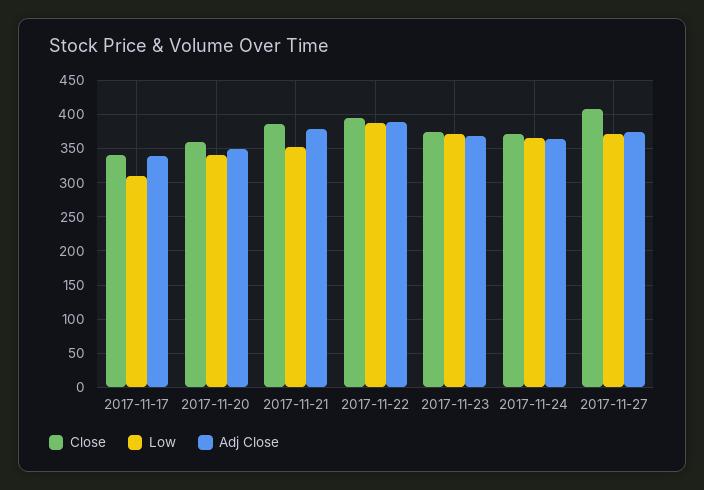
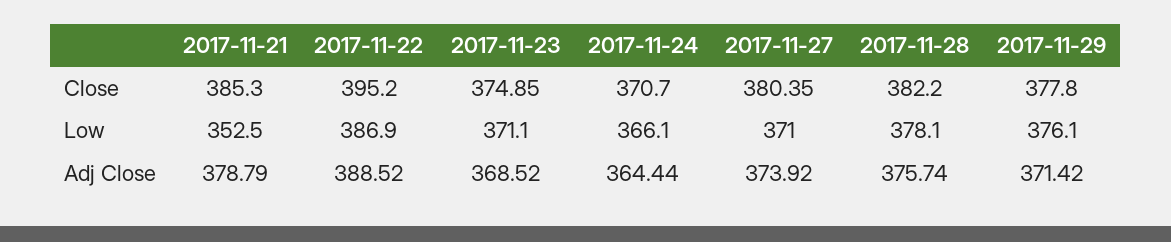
Close, 2017-11-17: 340 -> none
Low, 2017-11-17: 310 -> none
Adj Close, 2017-11-17: 340 -> none
Close, 2017-11-20: 360 -> none
Low, 2017-11-20: 340 -> none
Adj Close, 2017-11-20: 350 -> none
Close, 2017-11-27: 410 -> 380.35
Close, 2017-11-28: none -> 382.2
Close, 2017-11-29: none -> 377.8
Low, 2017-11-28: none -> 378.1
Low, 2017-11-29: none -> 376.1
Adj Close, 2017-11-28: none -> 375.74
Adj Close, 2017-11-29: none -> 371.42

